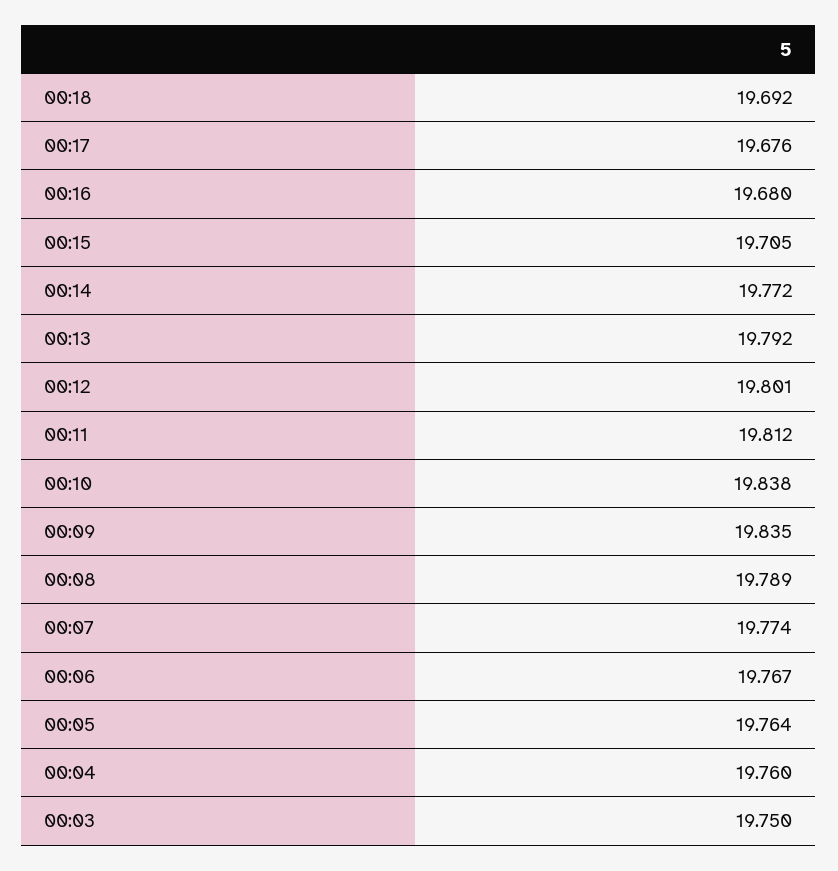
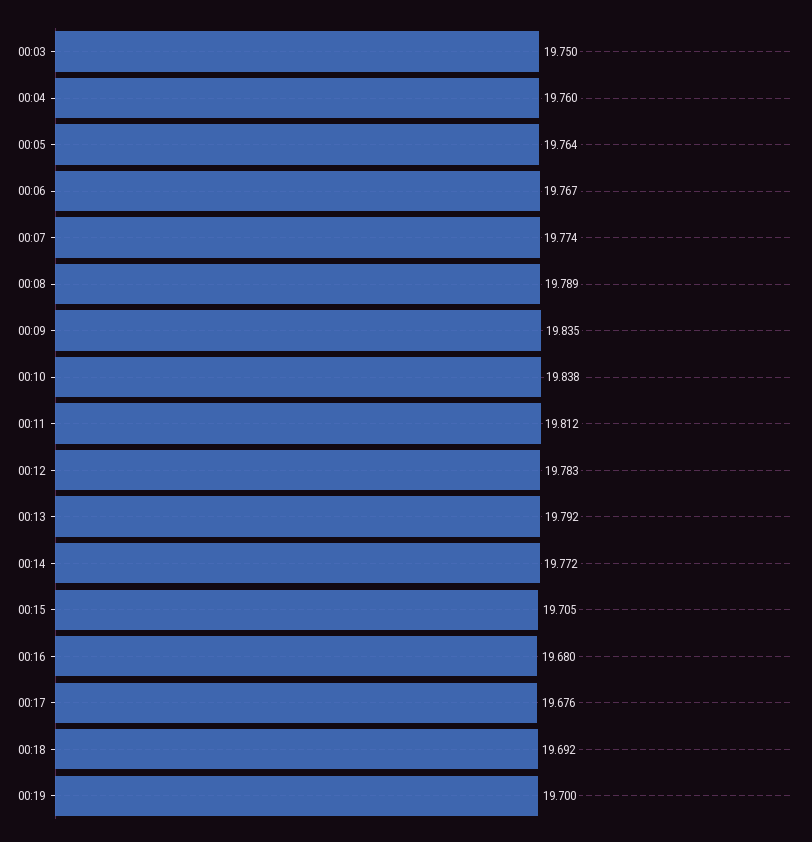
00:12: 19.801 -> 19.783
00:19: none -> 19.7

